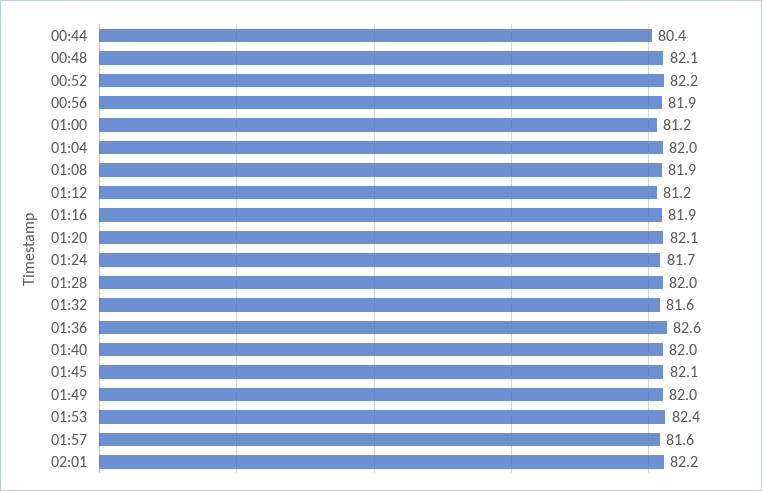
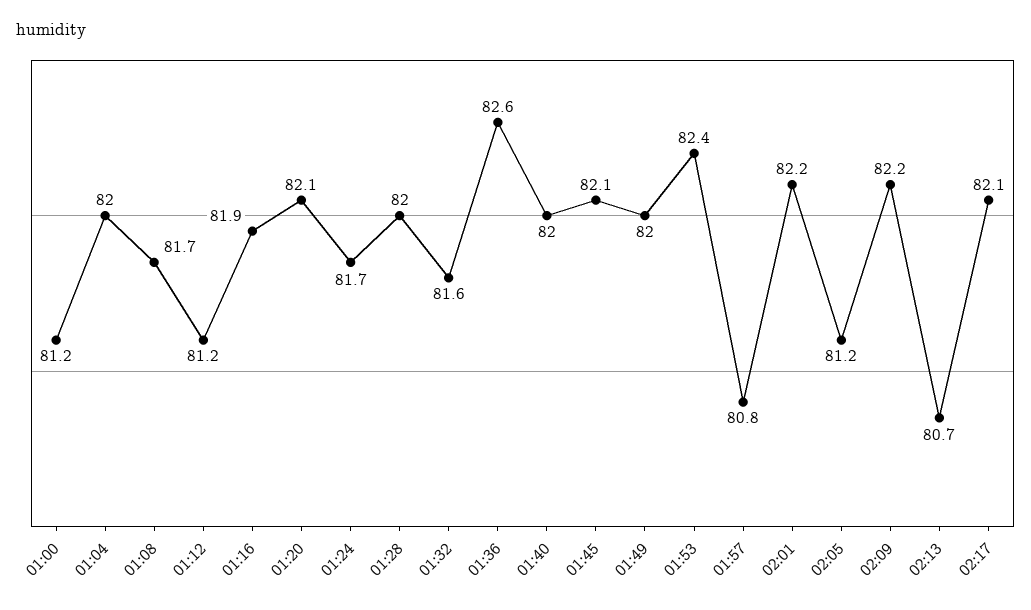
00:44: 80.4 -> none
00:48: 82.1 -> none
00:52: 82.2 -> none
00:56: 81.9 -> none
01:08: 81.9 -> 81.7
01:57: 81.6 -> 80.8
02:05: none -> 81.2
02:09: none -> 82.2
02:13: none -> 80.7
02:17: none -> 82.1

